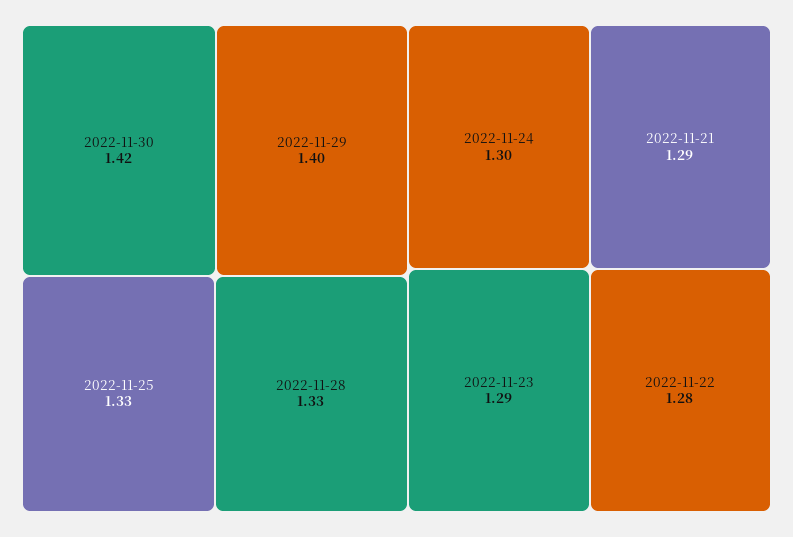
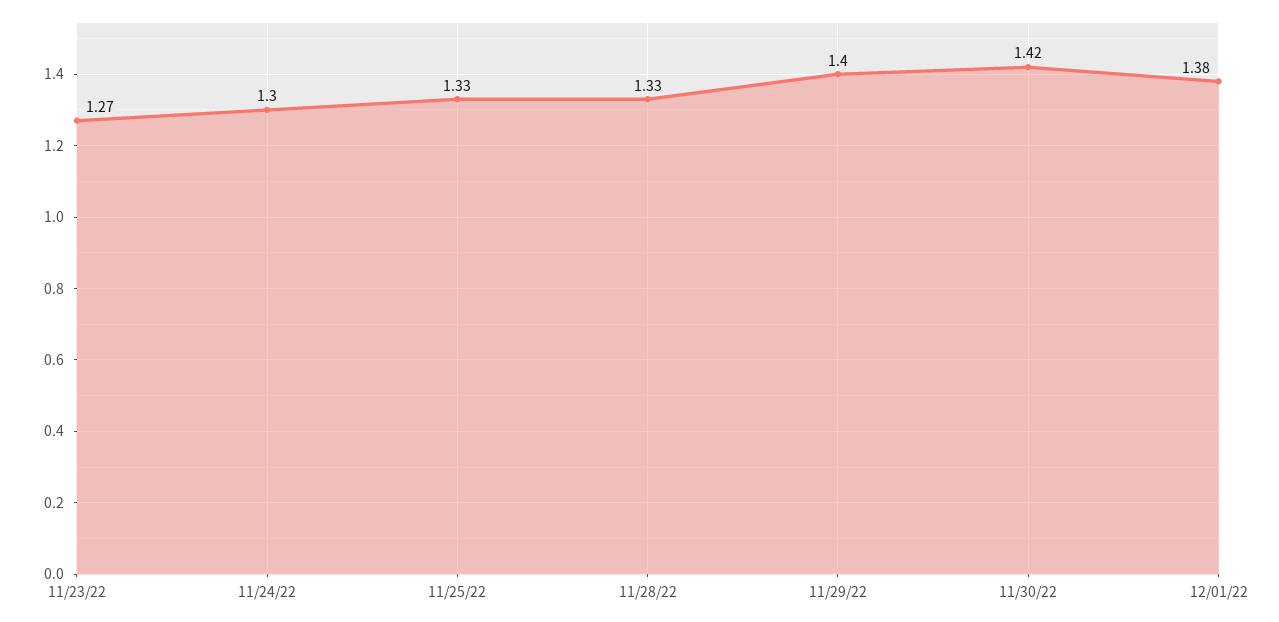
2022-11-21: 1.29 -> none
2022-11-23: 1.29 -> 1.27
2022-11-22: 1.28 -> none
12/01/22: none -> 1.38

